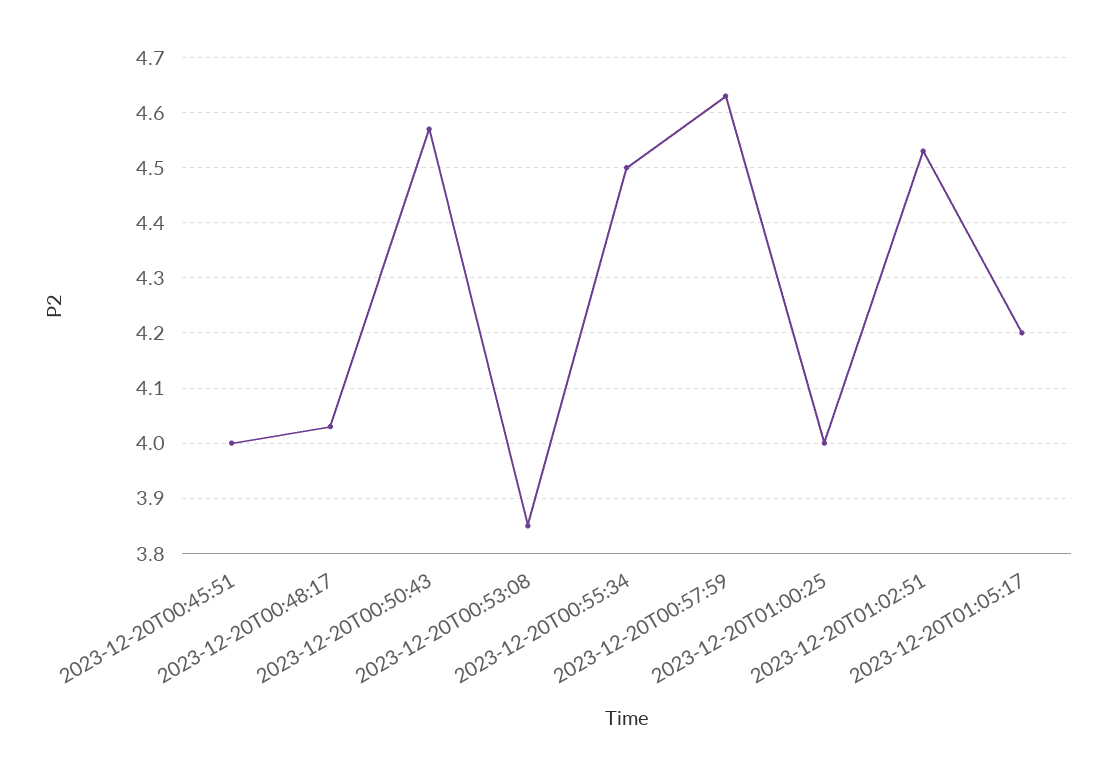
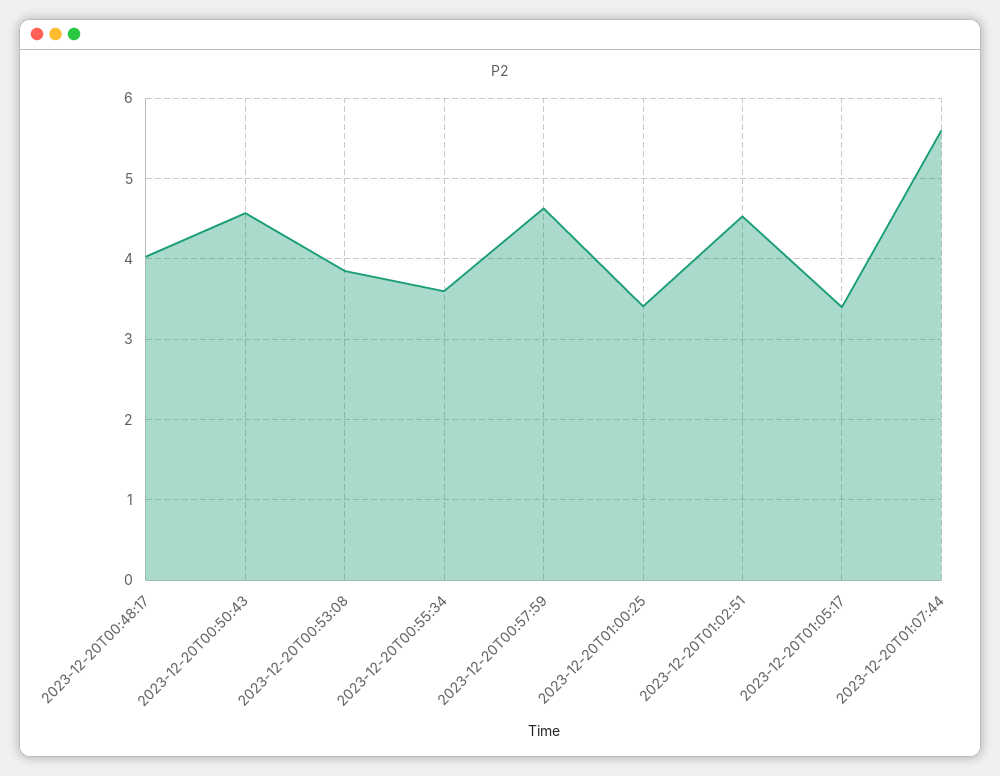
2023-12-20T00:45:51: 4 -> none
2023-12-20T00:55:34: 4.5 -> 3.6
2023-12-20T01:00:25: 4 -> 3.4
2023-12-20T01:05:17: 4.2 -> 3.4
2023-12-20T01:07:44: none -> 5.6

